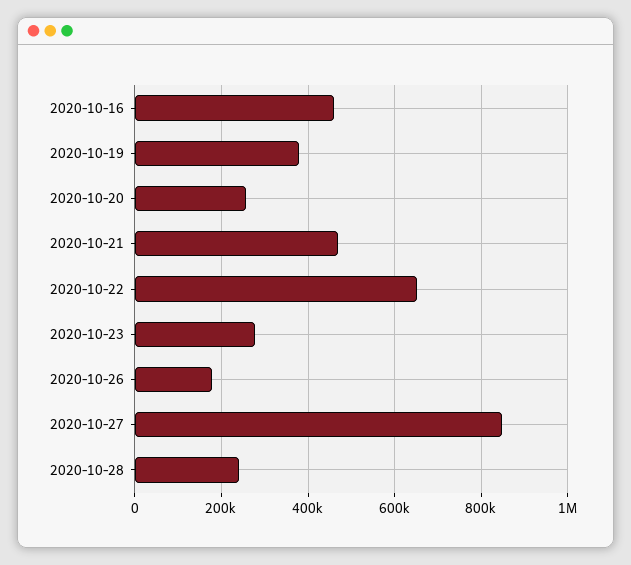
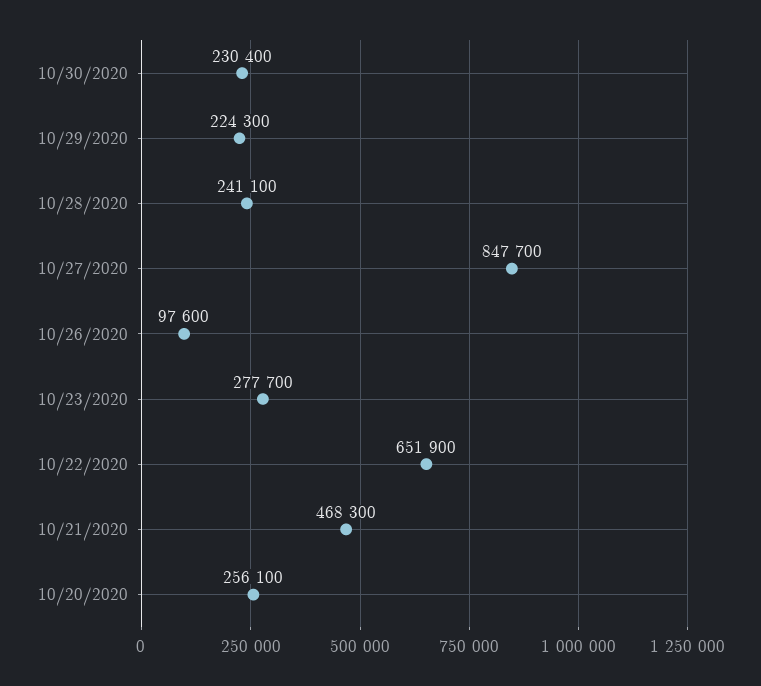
2020-10-16: 460000 -> none
2020-10-19: 380000 -> none
2020-10-26: 180000 -> 97600
10/30/2020: none -> 230400
10/29/2020: none -> 224300

